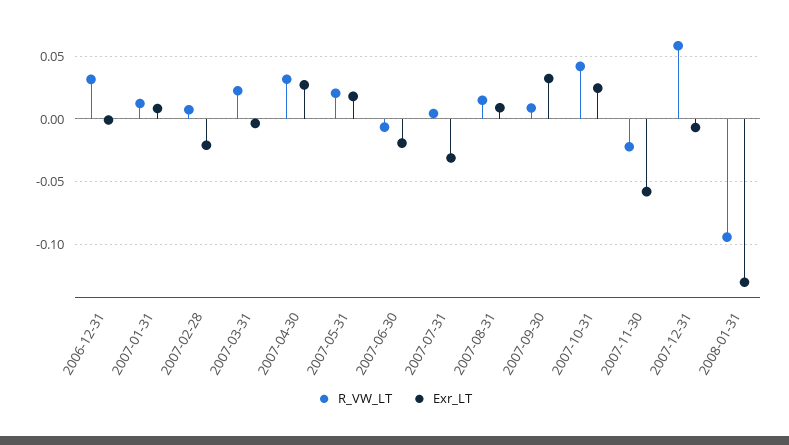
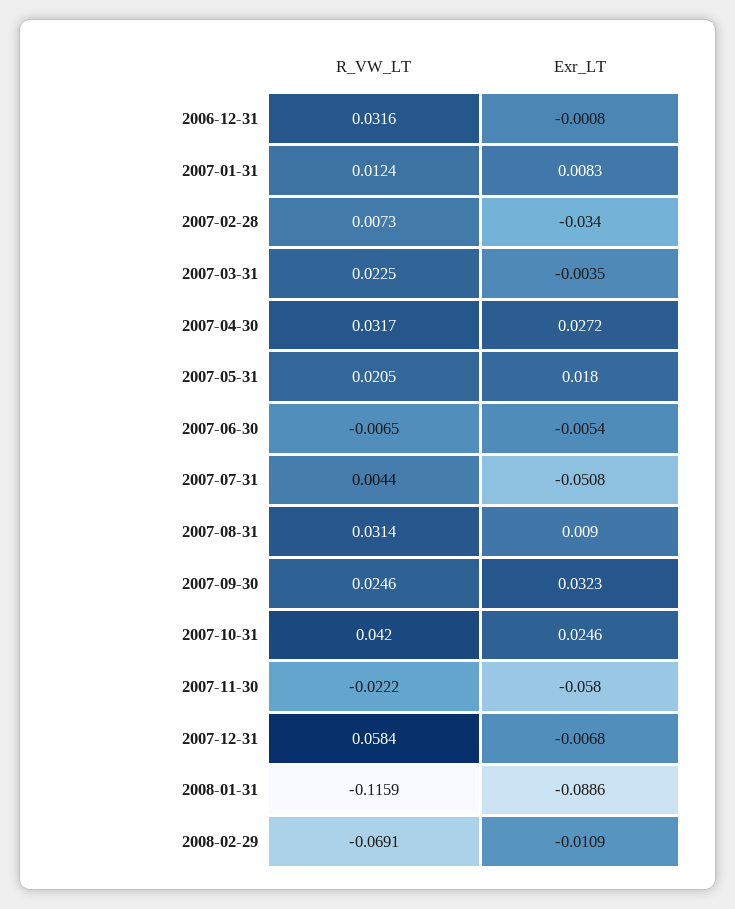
Exr_LT, 2007-02-28: -0.02 -> -0.034
Exr_LT, 2007-06-30: -0.02 -> -0.0054
Exr_LT, 2007-07-31: -0.03 -> -0.0508
R_VW_LT, 2007-08-31: 0.015 -> 0.0314
R_VW_LT, 2007-09-30: 0.01 -> 0.0246
R_VW_LT, 2008-01-31: -0.095 -> -0.1159
Exr_LT, 2008-01-31: -0.13 -> -0.0886
R_VW_LT, 2008-02-29: none -> -0.0691
Exr_LT, 2008-02-29: none -> -0.0109

